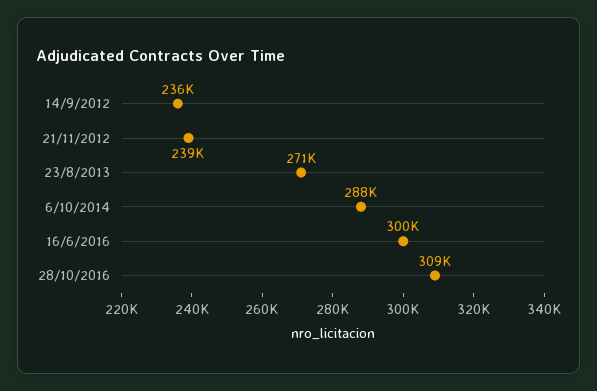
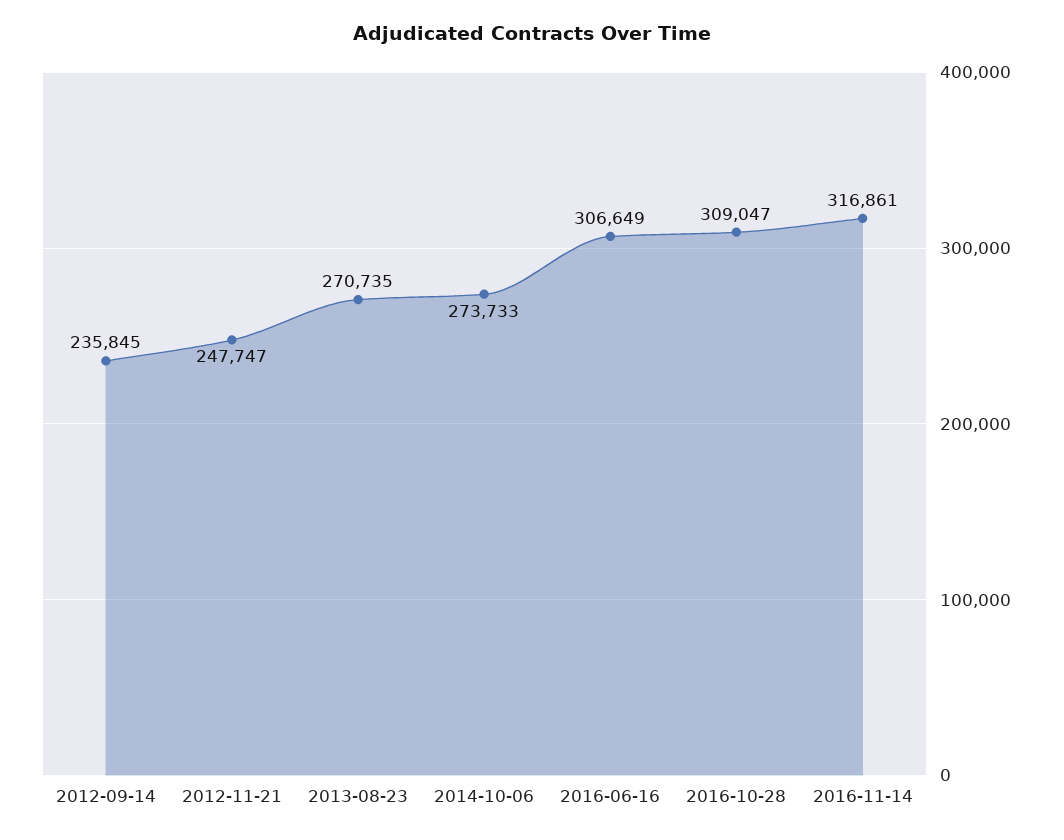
21/11/2012: 239000 -> 247747
6/10/2014: 288000 -> 273733
16/6/2016: 300000 -> 306649
2016-11-14: none -> 316861

